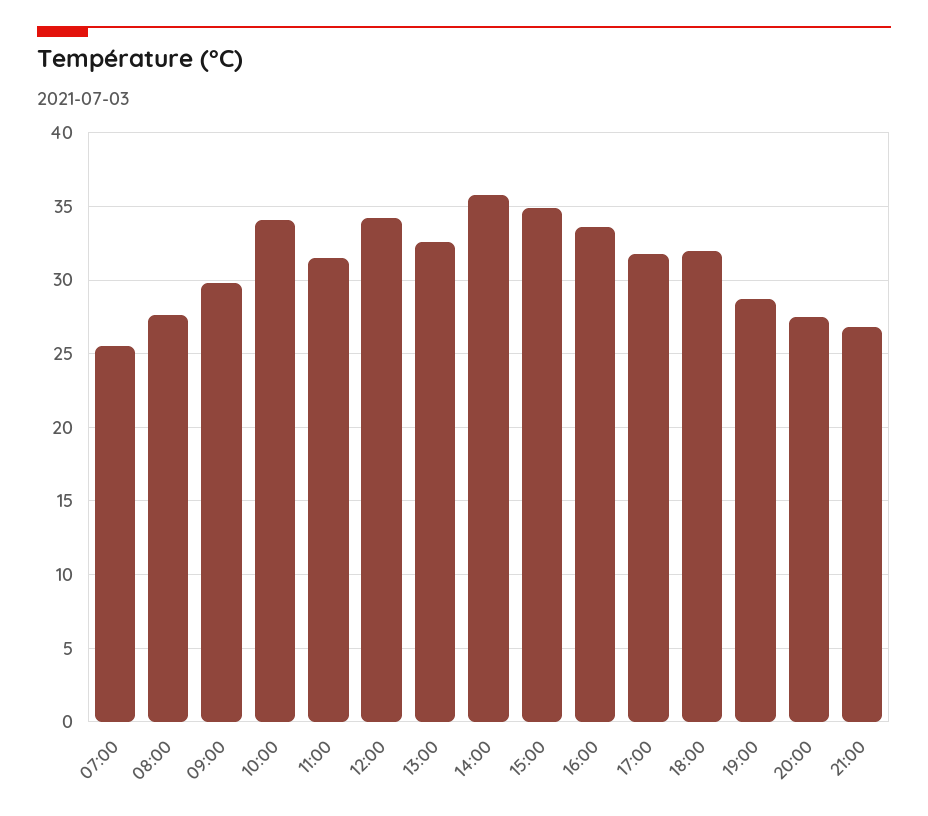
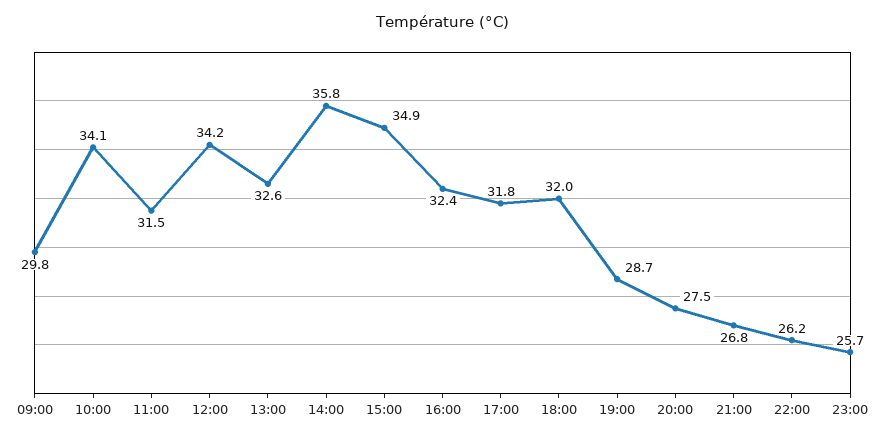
07:00: 25.5 -> none
08:00: 27.5 -> none
16:00: 33.5 -> 32.4
22:00: none -> 26.2
23:00: none -> 25.7

